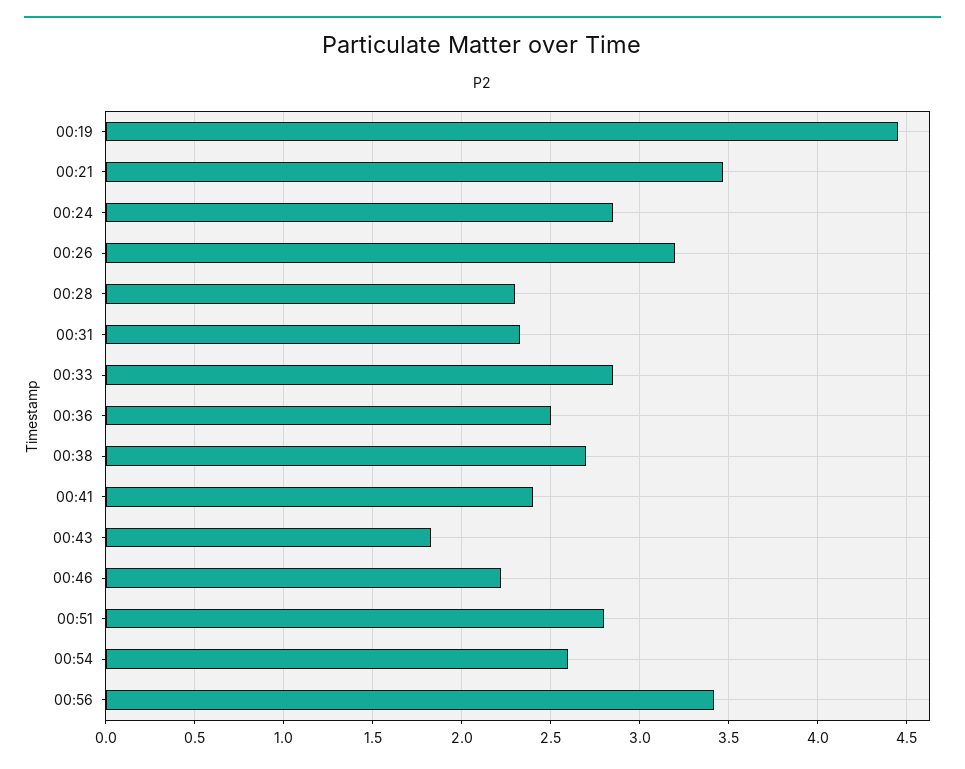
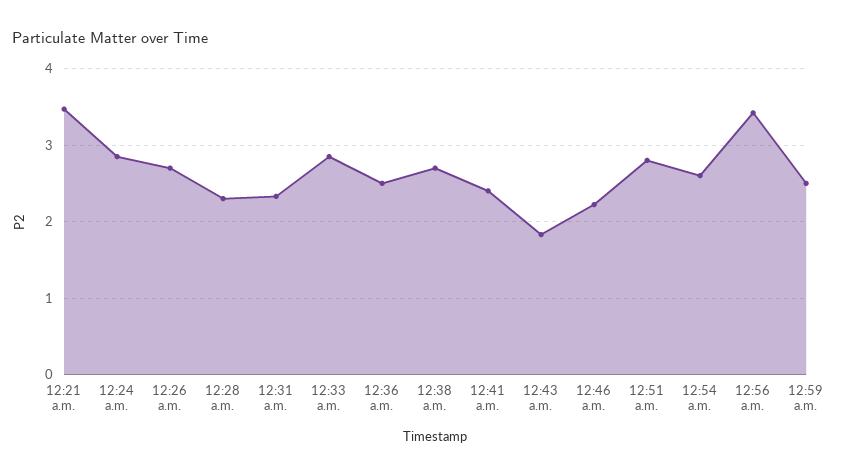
00:19: 4.45 -> none
00:26: 3.2 -> 2.7
12:59 a.m.: none -> 2.5

